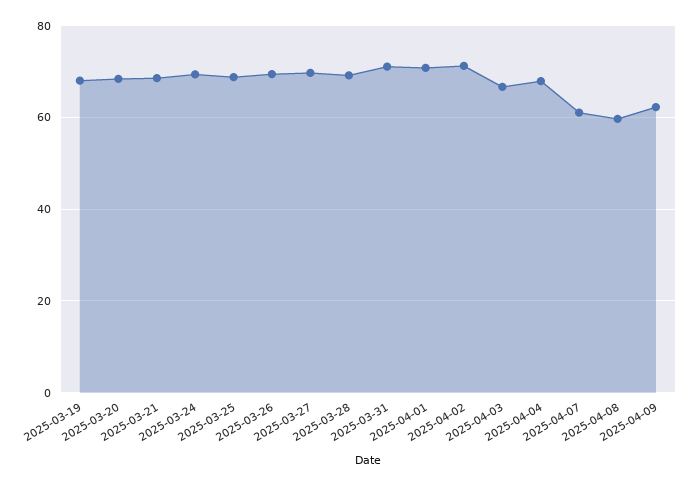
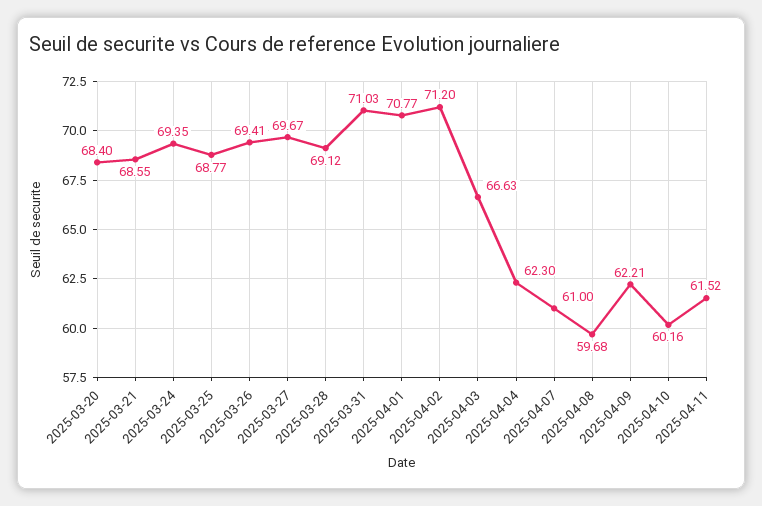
2025-03-19: 68 -> none
2025-04-04: 68 -> 62.3
2025-04-10: none -> 60.16
2025-04-11: none -> 61.52

